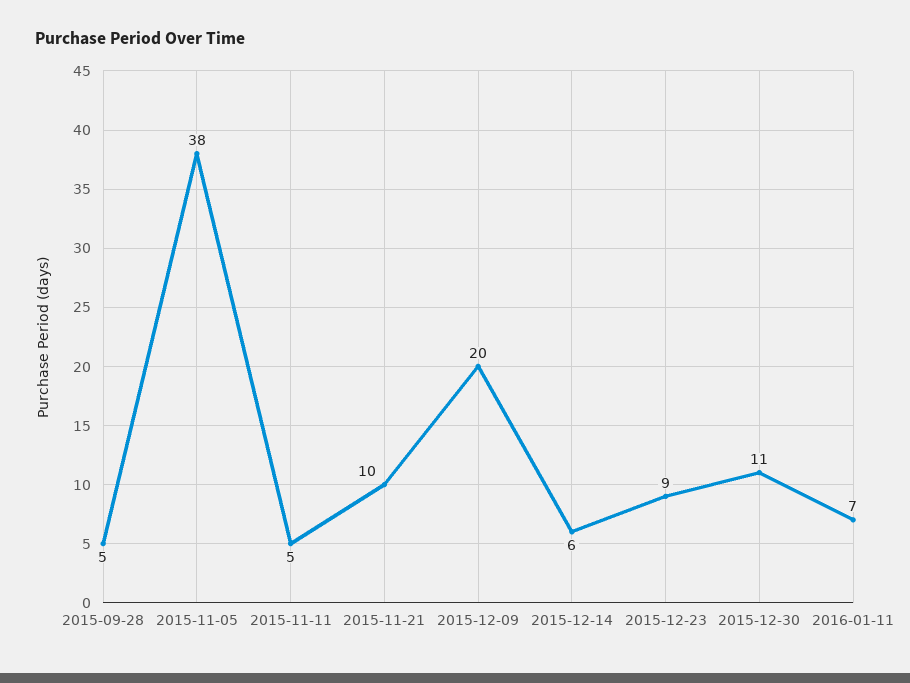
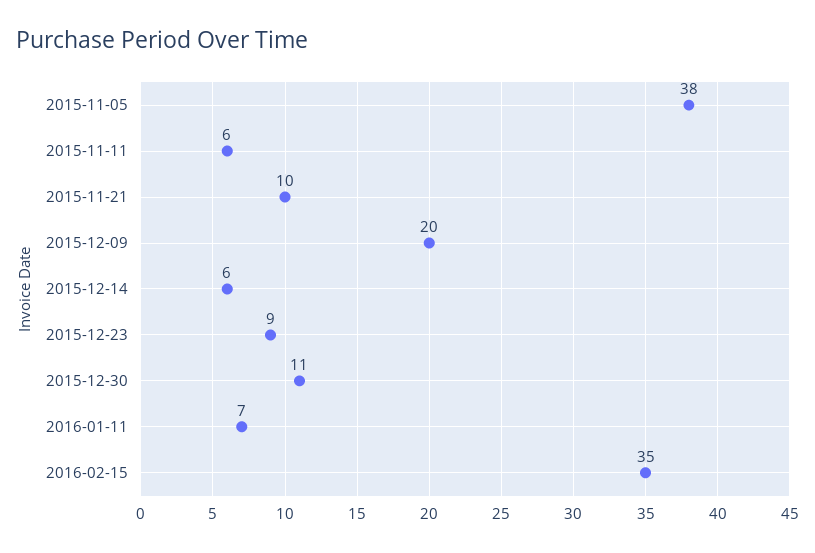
2015-09-28: 5 -> none
2015-11-11: 5 -> 6
2016-02-15: none -> 35

